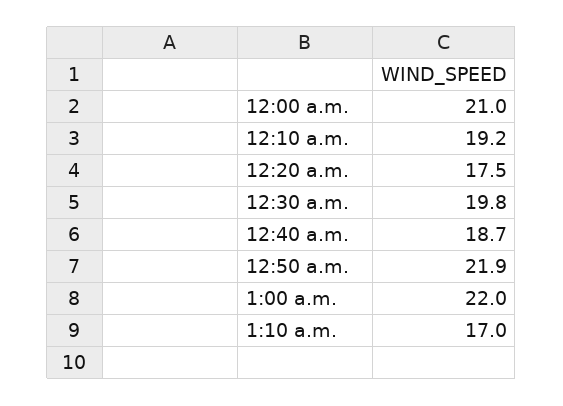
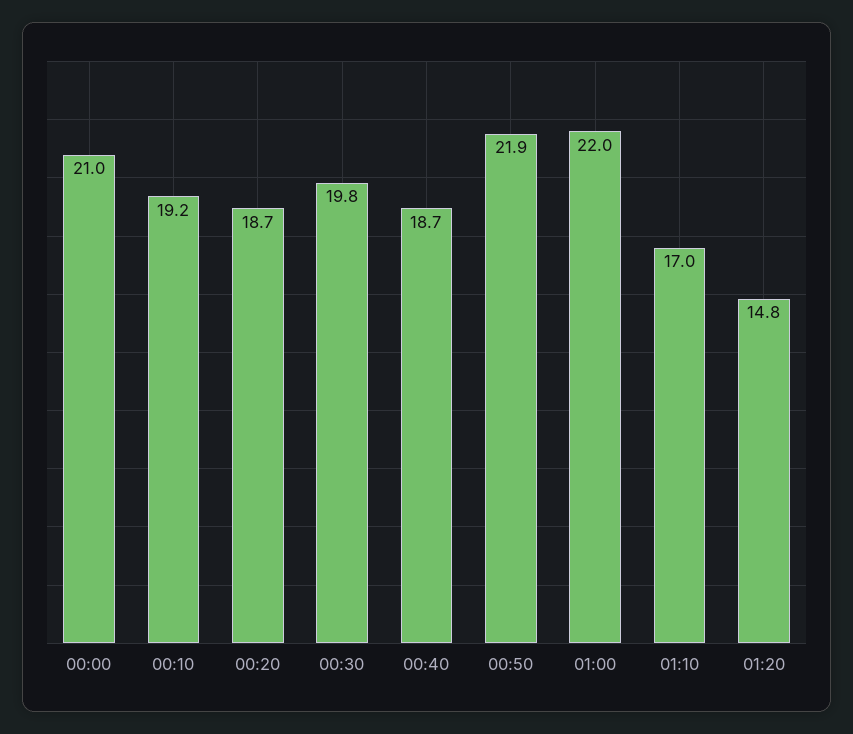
12:20 a.m.: 17.5 -> 18.7
01:20: none -> 14.8

